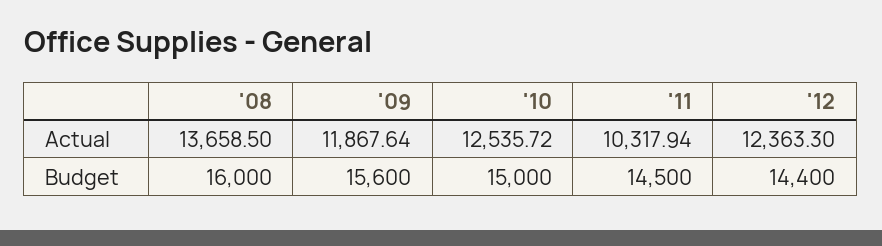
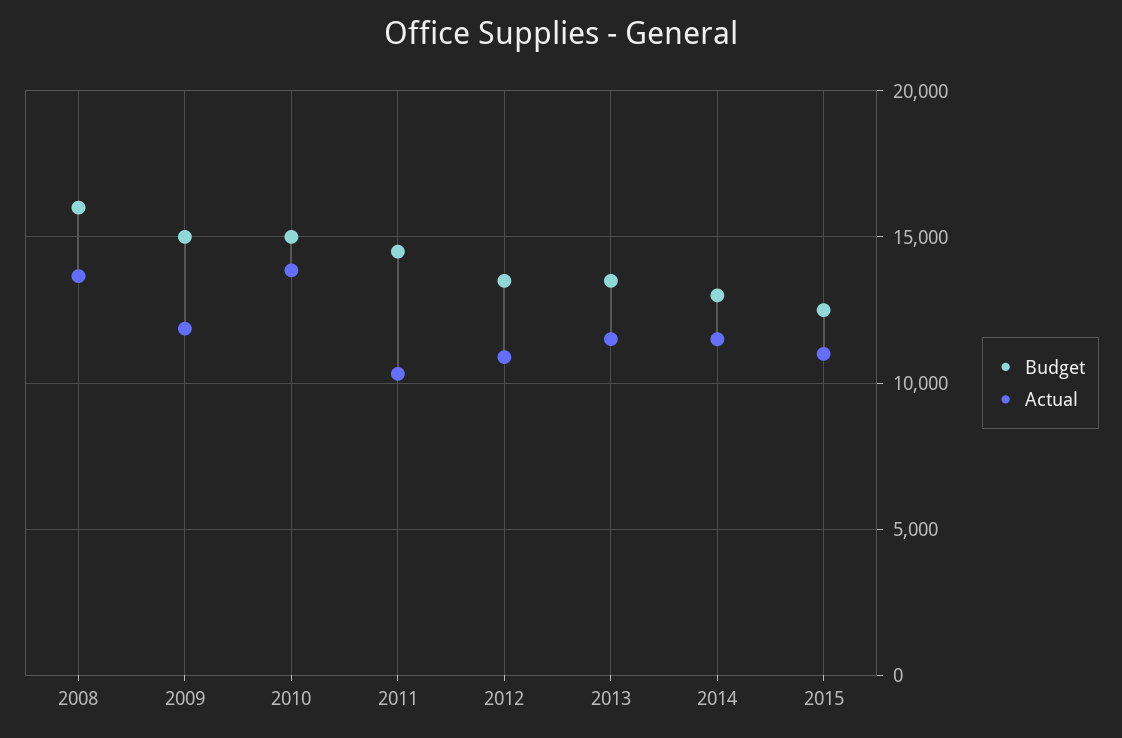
Actual, '10: 12535.72 -> 14000
Actual, '12: 12363.3 -> 11000
Budget, '09: 15600 -> 15000
Budget, '12: 14400 -> 13500
Budget, 2013: none -> 13500
Actual, 2013: none -> 11500
Budget, 2014: none -> 13000
Actual, 2014: none -> 11500
Budget, 2015: none -> 12500
Actual, 2015: none -> 11000

